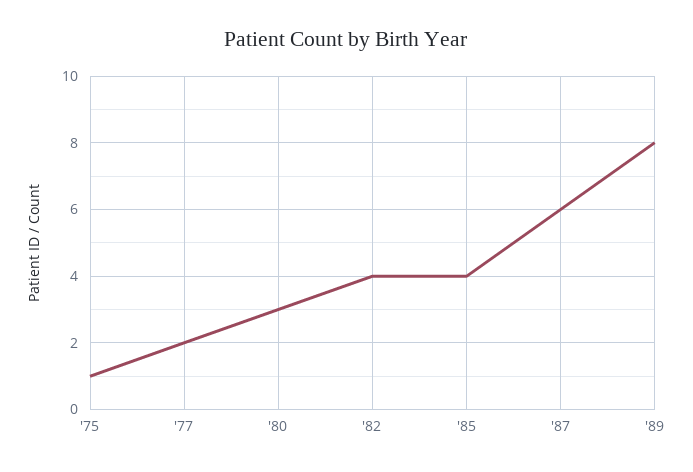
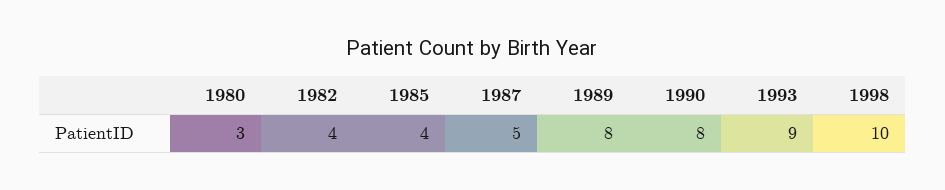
'75: 1 -> none
'77: 2 -> none
'87: 6 -> 5
1990: none -> 8
1993: none -> 9
1998: none -> 10

